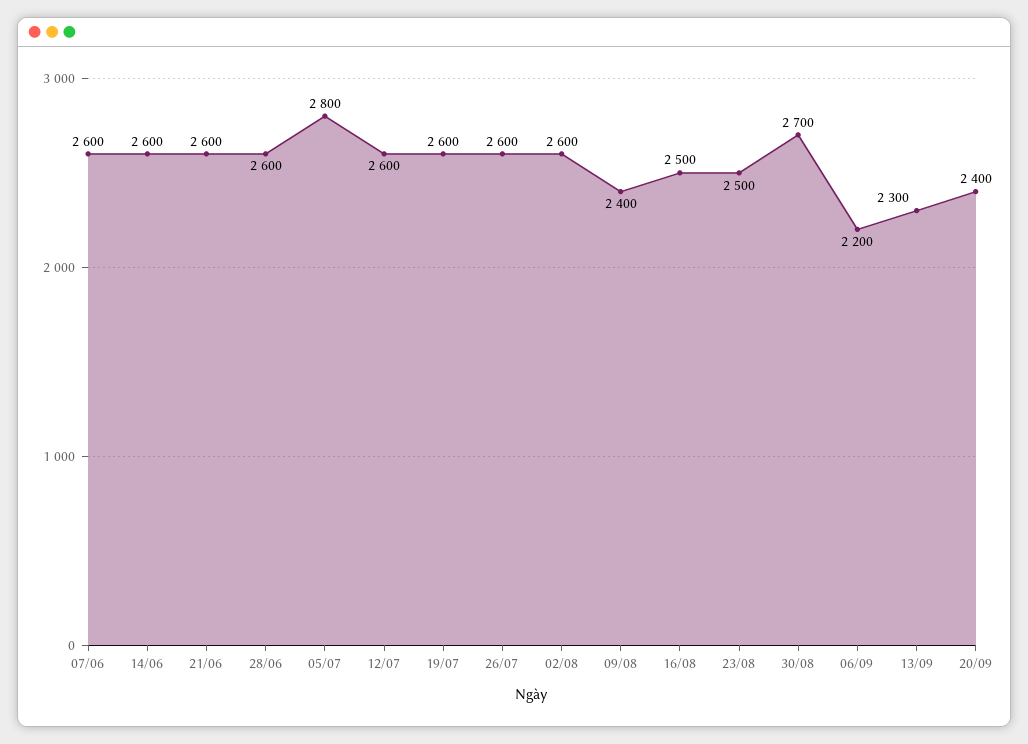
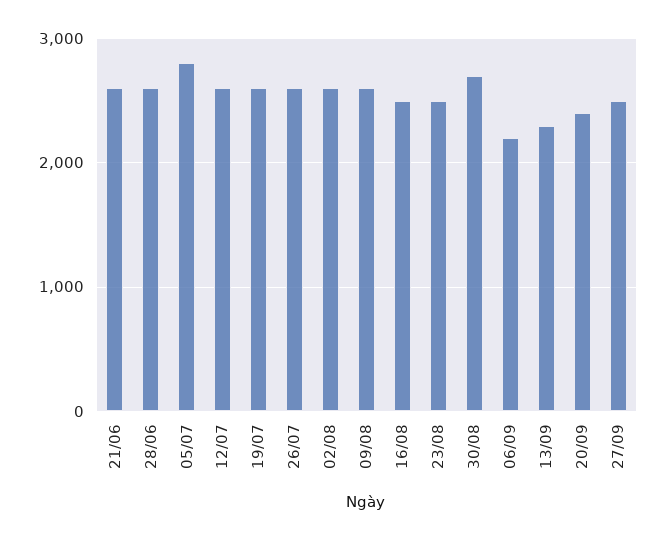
07/06: 2600 -> none
14/06: 2600 -> none
09/08: 2400 -> 2600
27/09: none -> 2500

